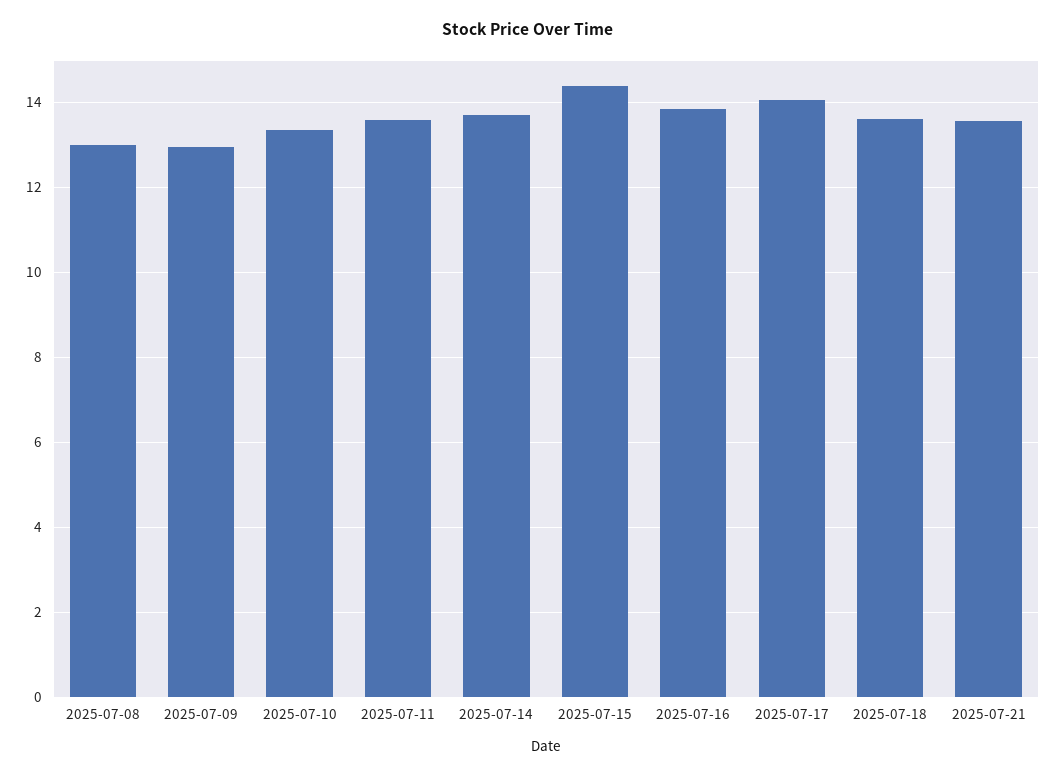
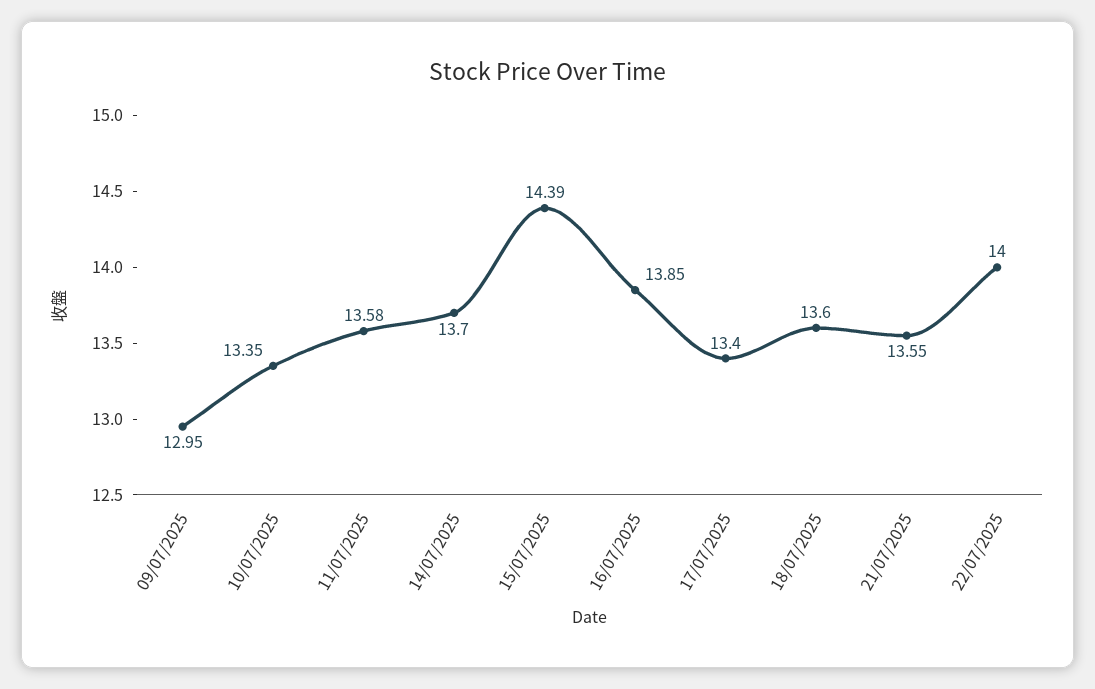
2025-07-08: 13 -> none
2025-07-17: 14 -> 13.4
22/07/2025: none -> 14

